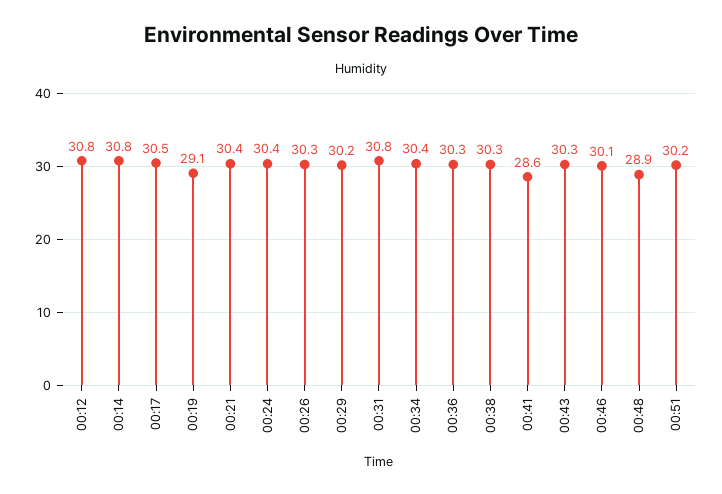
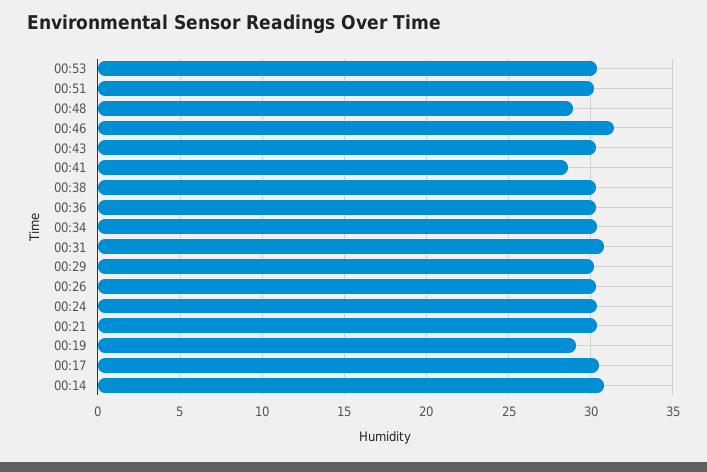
00:12: 30.8 -> none
00:46: 30.1 -> 31.5
00:53: none -> 30.5

